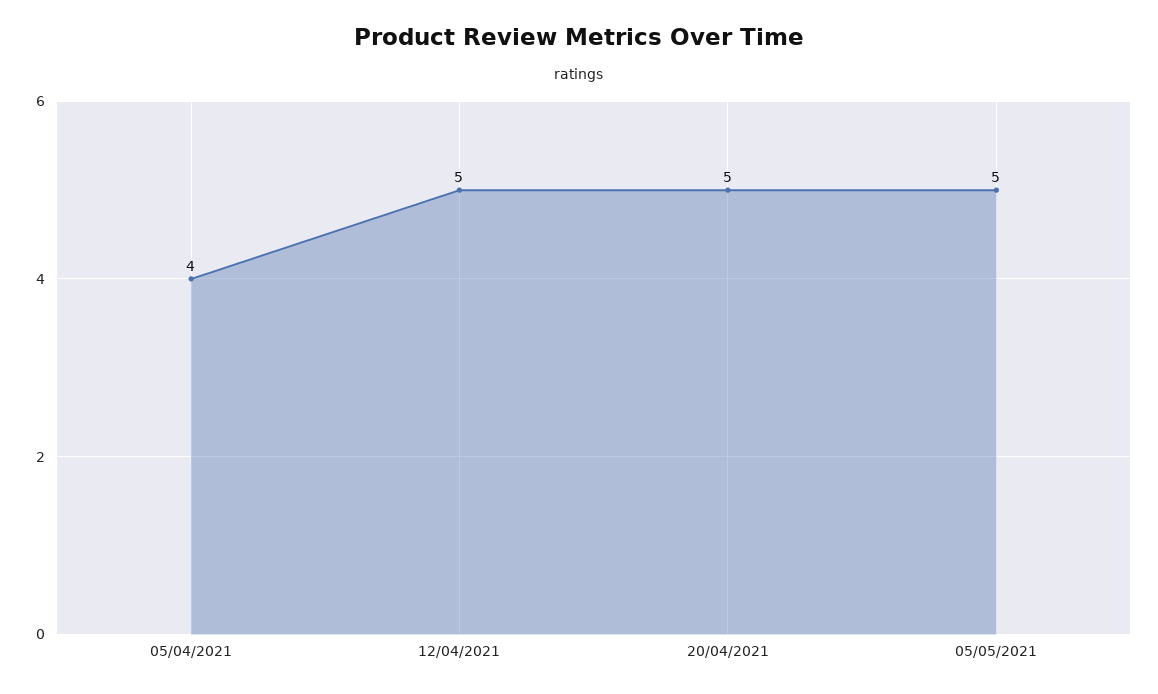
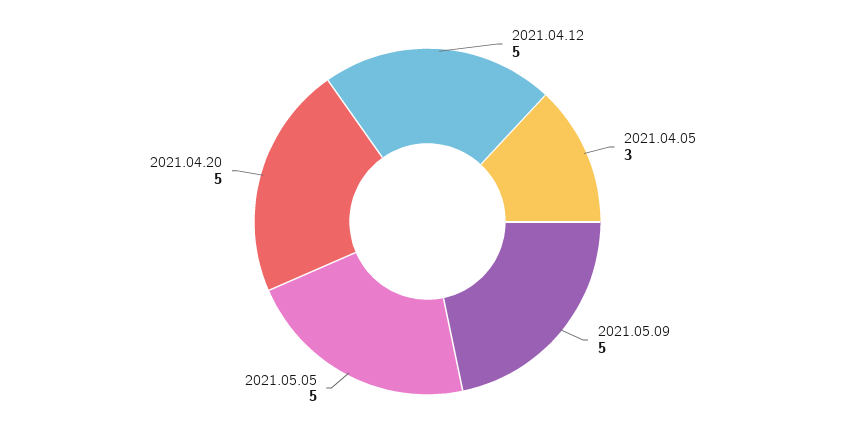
05/04/2021: 4 -> 3
2021.05.09: none -> 5

